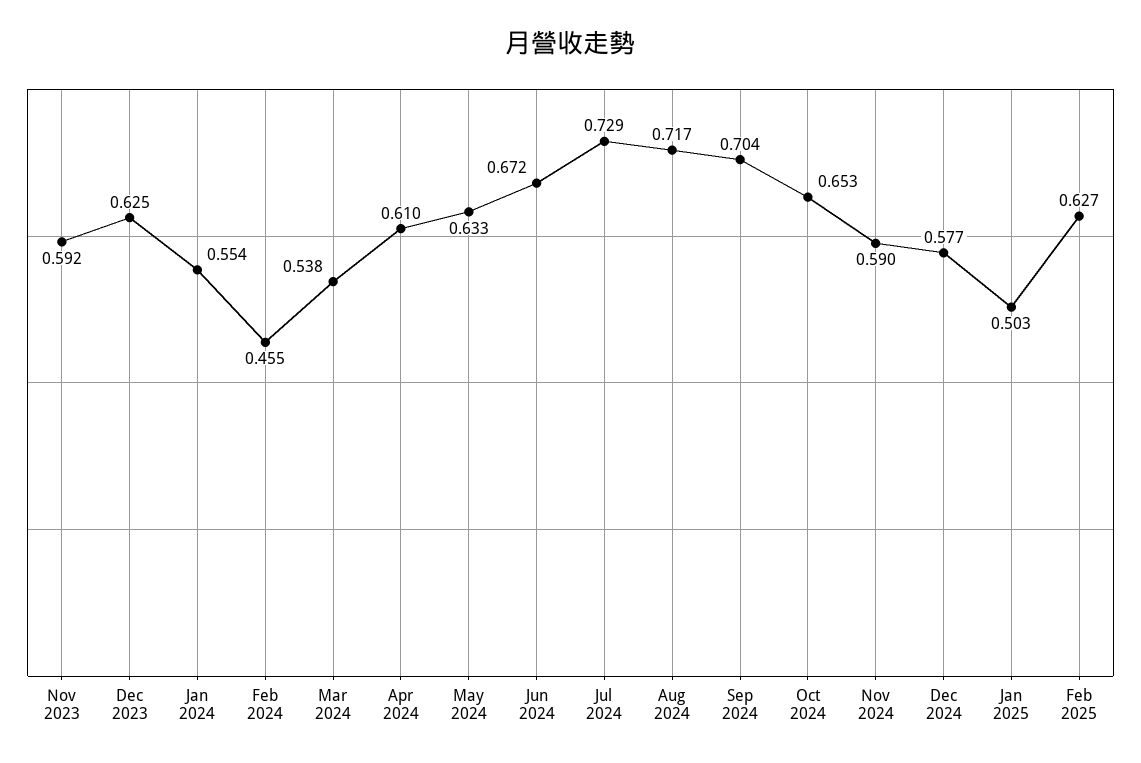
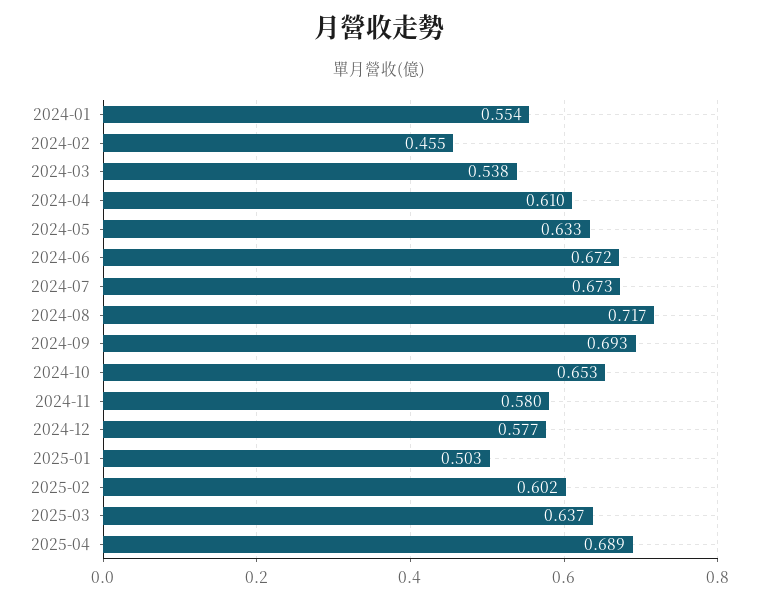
Nov 2023: 0.592 -> none
Dec 2023: 0.625 -> none
Jul 2024: 0.729 -> 0.673
Sep 2024: 0.704 -> 0.693
Nov 2024: 0.59 -> 0.58
Feb 2025: 0.627 -> 0.602
2025-03: none -> 0.637
2025-04: none -> 0.689

